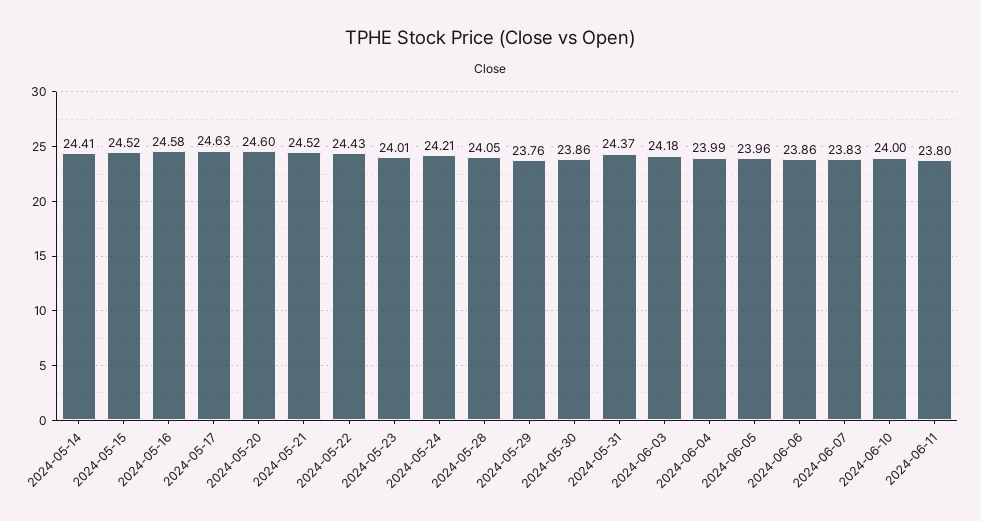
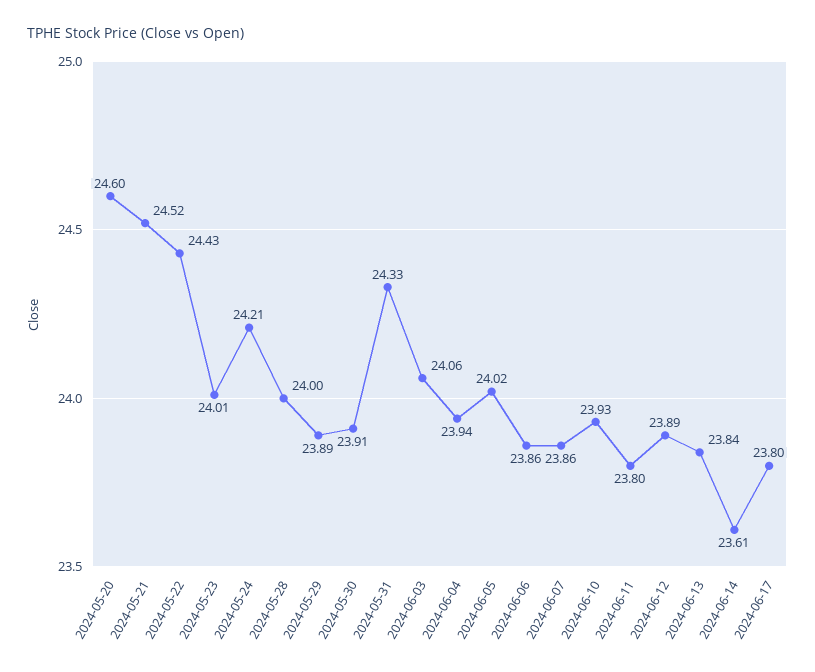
2024-05-14: 24.41 -> none
2024-05-15: 24.52 -> none
2024-05-16: 24.58 -> none
2024-05-17: 24.63 -> none
2024-05-28: 24.05 -> 24
2024-05-29: 23.76 -> 23.89
2024-05-30: 23.86 -> 23.91
2024-05-31: 24.37 -> 24.33
2024-06-03: 24.18 -> 24.06
2024-06-04: 23.99 -> 23.94
2024-06-05: 23.96 -> 24.02
2024-06-07: 23.83 -> 23.86
2024-06-10: 24 -> 23.93
2024-06-12: none -> 23.89
2024-06-13: none -> 23.84
2024-06-14: none -> 23.61
2024-06-17: none -> 23.8

